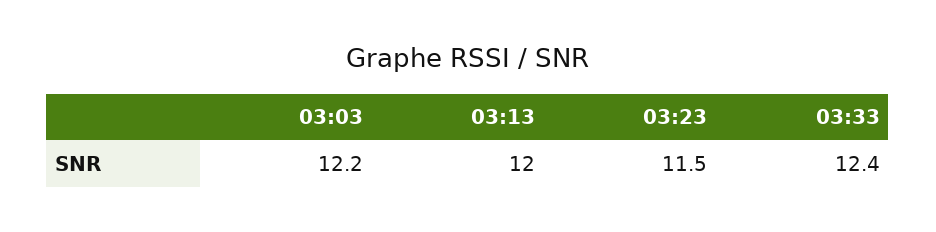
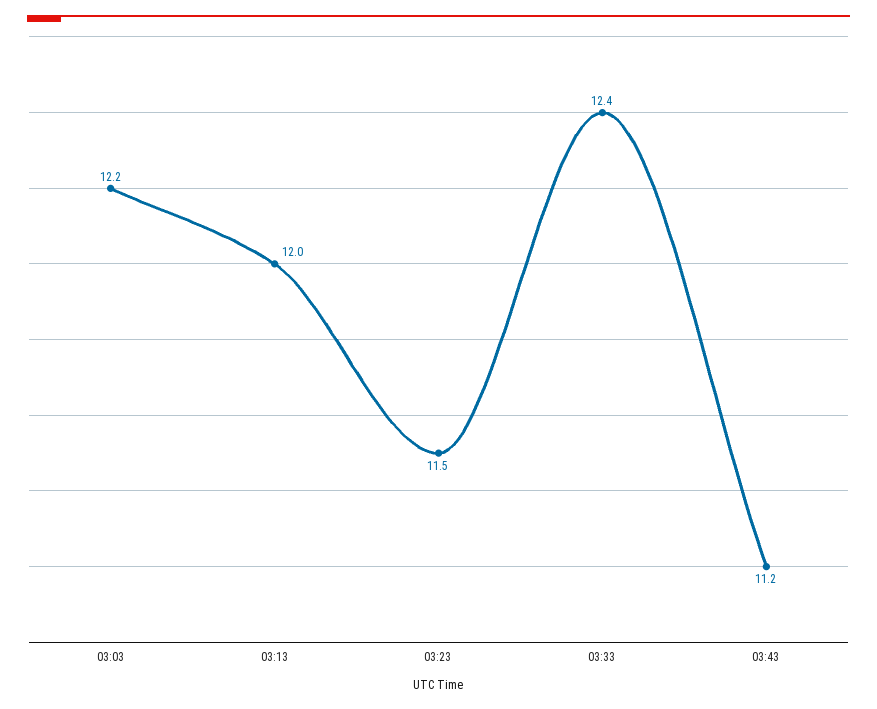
03:43: none -> 11.2

